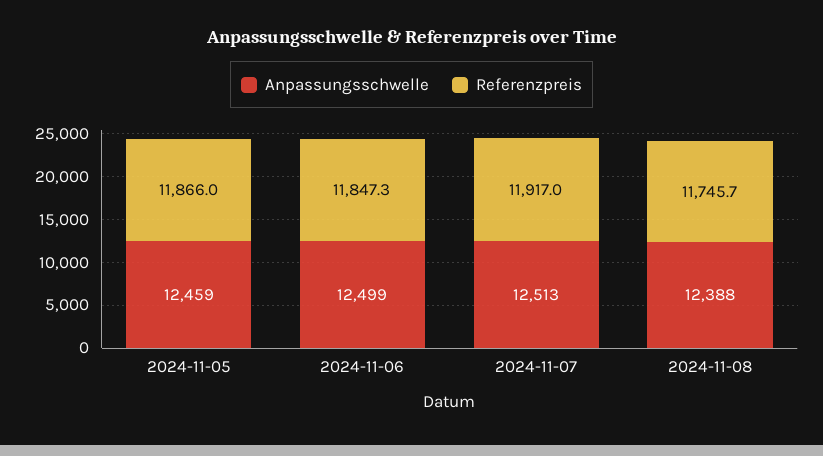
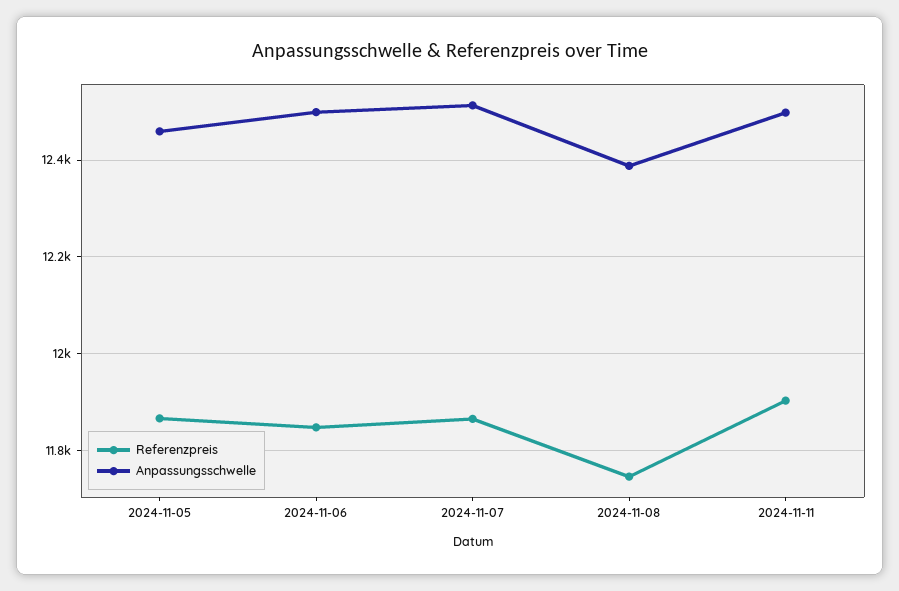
Referenzpreis, 2024-11-07: 11917 -> 11860
Referenzpreis, 2024-11-11: none -> 11900
Anpassungsschwelle, 2024-11-11: none -> 12500

